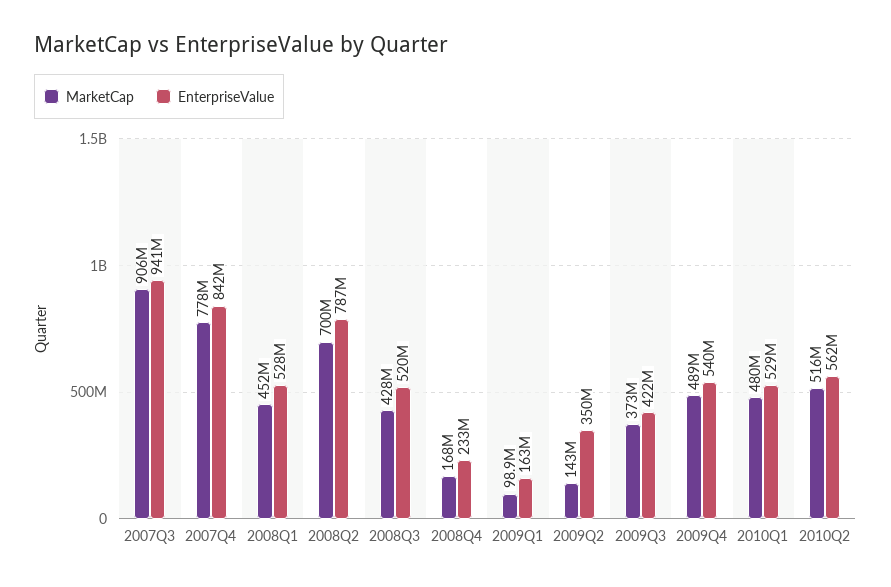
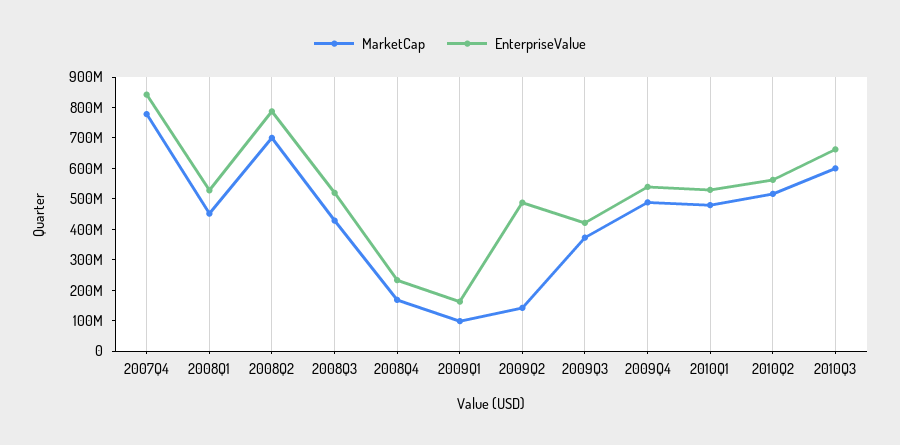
MarketCap, 2007Q3: 906000000 -> none
EnterpriseValue, 2007Q3: 941000000 -> none
EnterpriseValue, 2009Q2: 350000000 -> 500000000
MarketCap, 2010Q3: none -> 600000000
EnterpriseValue, 2010Q3: none -> 650000000

